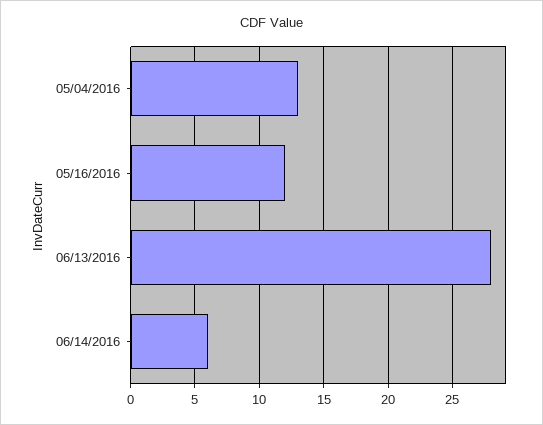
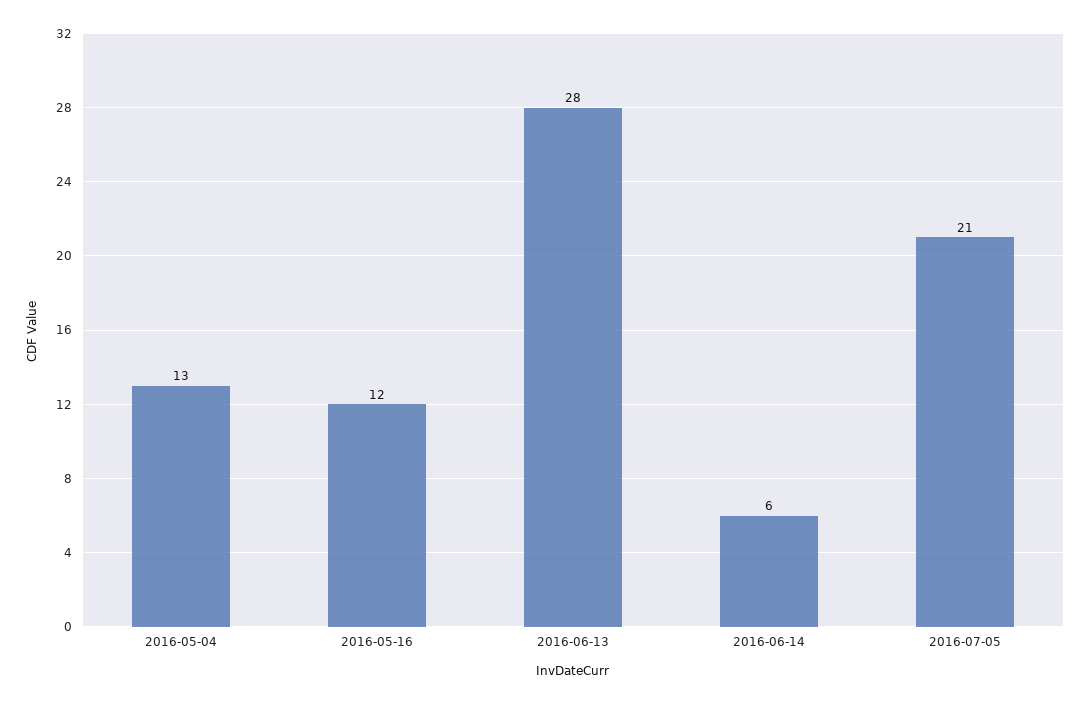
2016-07-05: none -> 21

